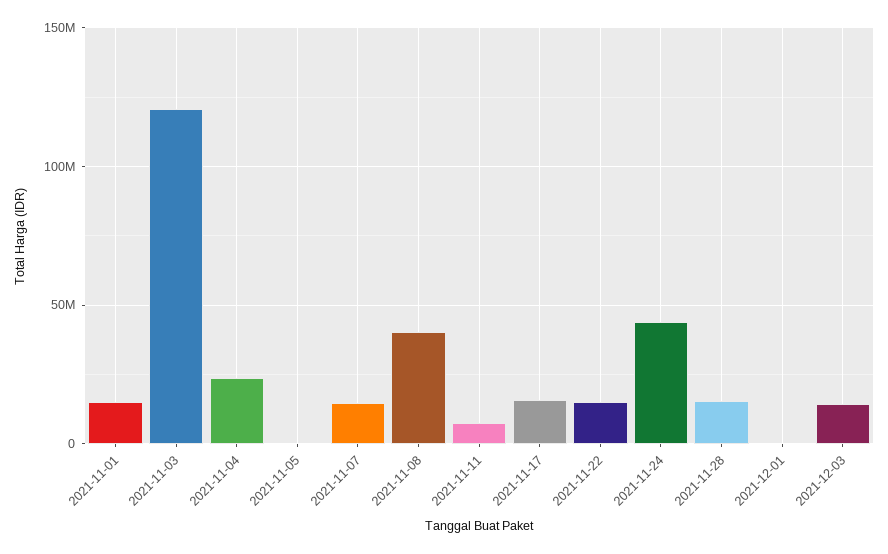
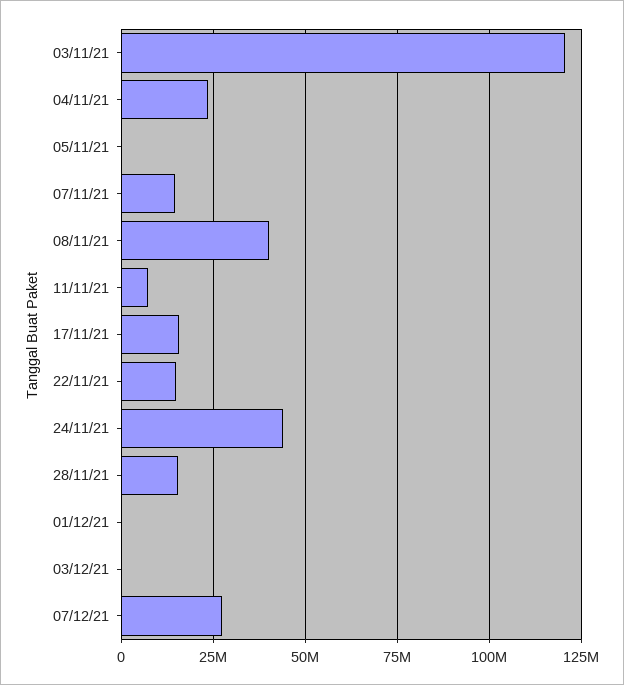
2021-11-01: 15000000 -> none
2021-12-03: 15000000 -> 0
07/12/21: none -> 27500000

